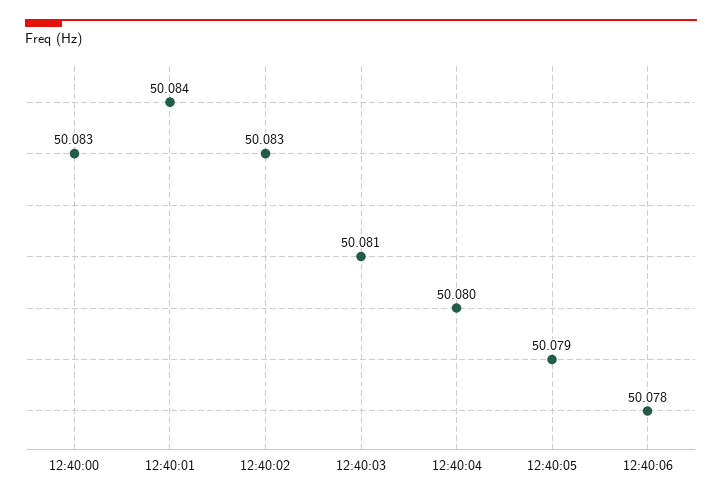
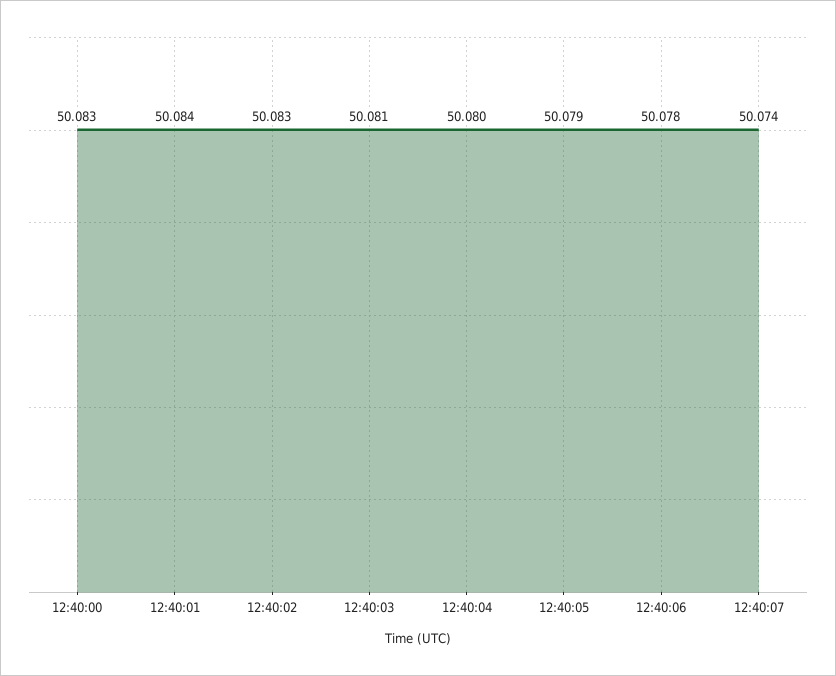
12:40:07: none -> 50.074

